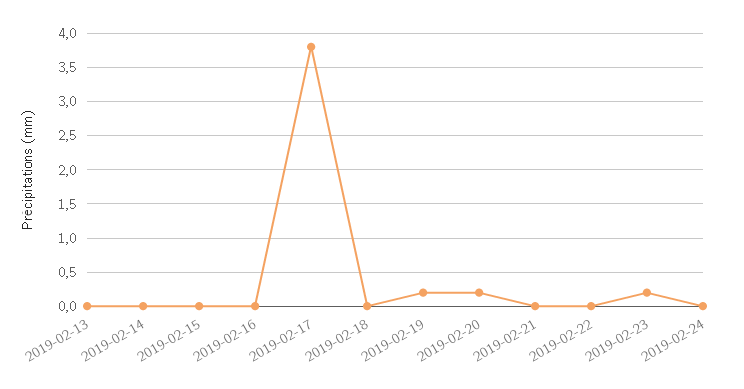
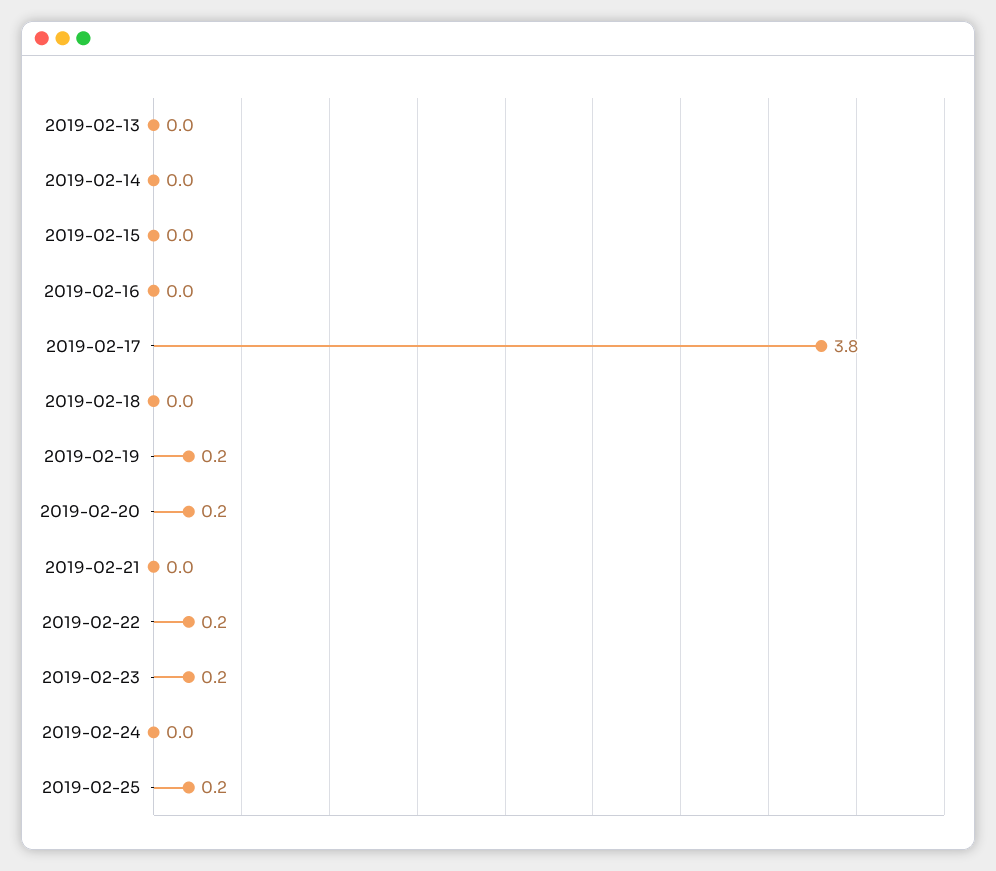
2019-02-22: 0 -> 0.2
2019-02-25: none -> 0.2

